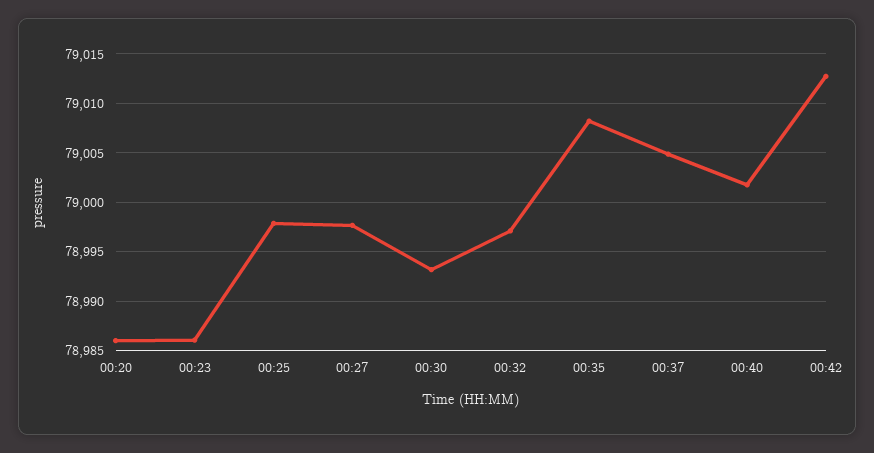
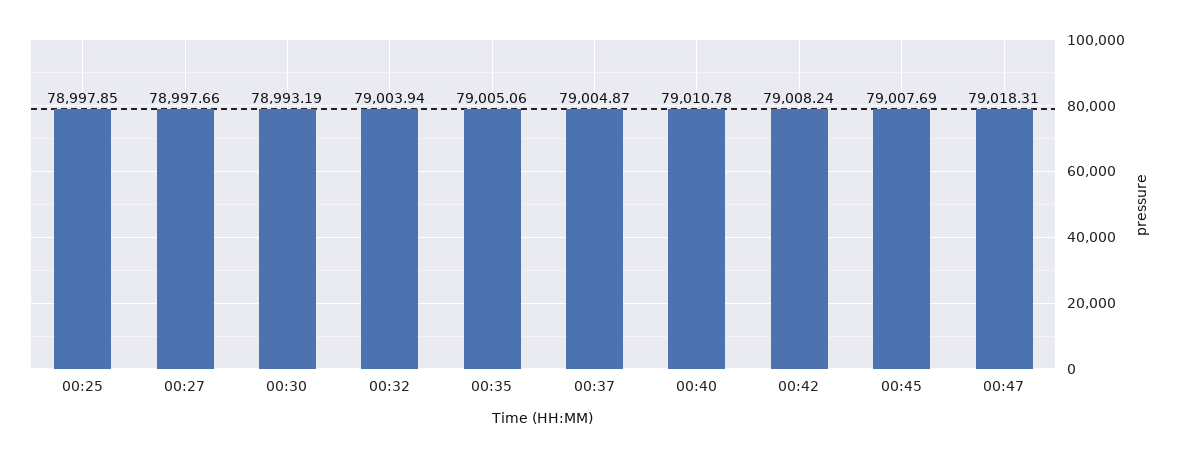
00:20: 78986 -> none
00:23: 78986 -> none
00:32: 78997 -> 79003.94
00:35: 79008 -> 79005.06
00:40: 79002 -> 79010.78
00:42: 79013 -> 79008.24
00:45: none -> 79007.69
00:47: none -> 79018.31

